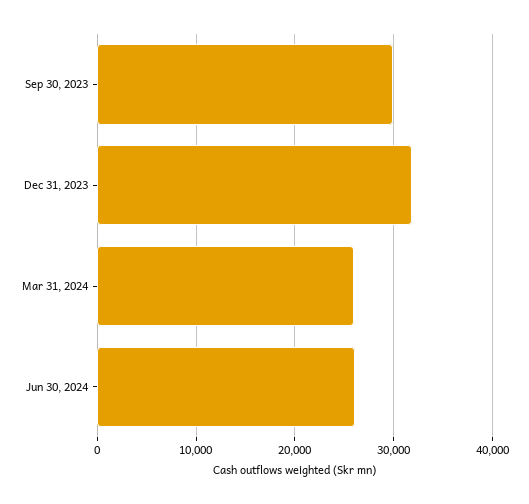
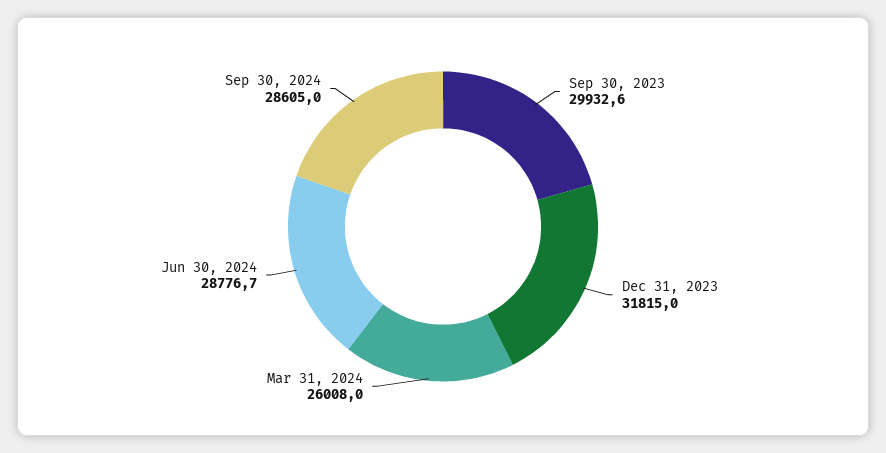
Jun 30, 2024: 26000 -> 28776.7
Sep 30, 2024: none -> 28605

